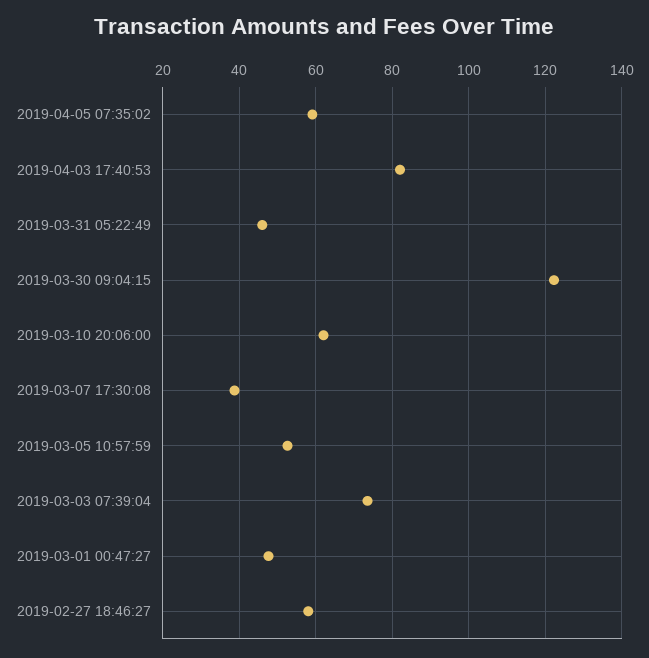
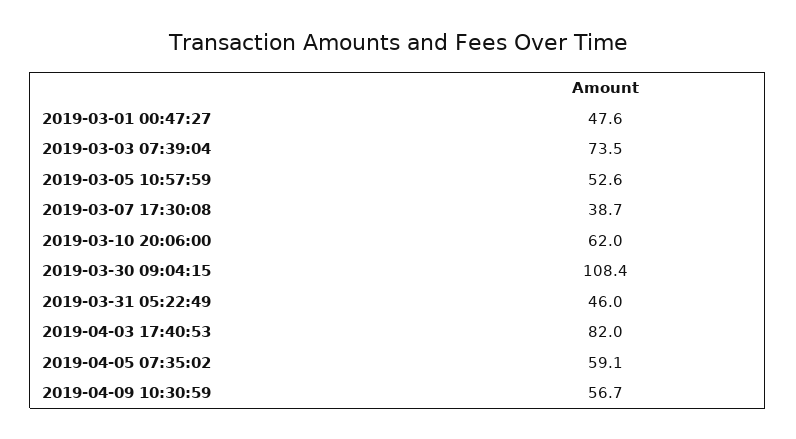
2019-03-30 09:04:15: 122 -> 108.4
2019-02-27 18:46:27: 58 -> none
2019-04-09 10:30:59: none -> 56.7

